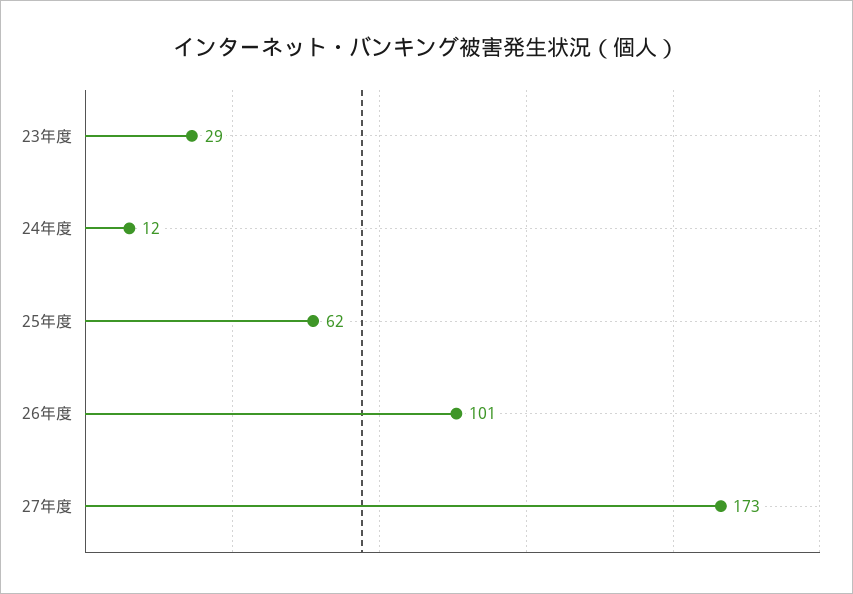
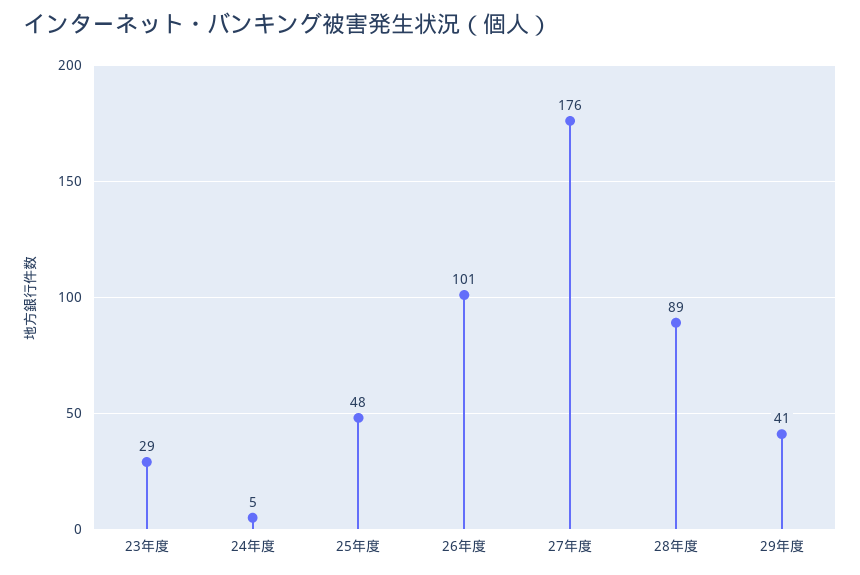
24年度: 12 -> 5
25年度: 62 -> 48
27年度: 173 -> 176
28年度: none -> 89
29年度: none -> 41

